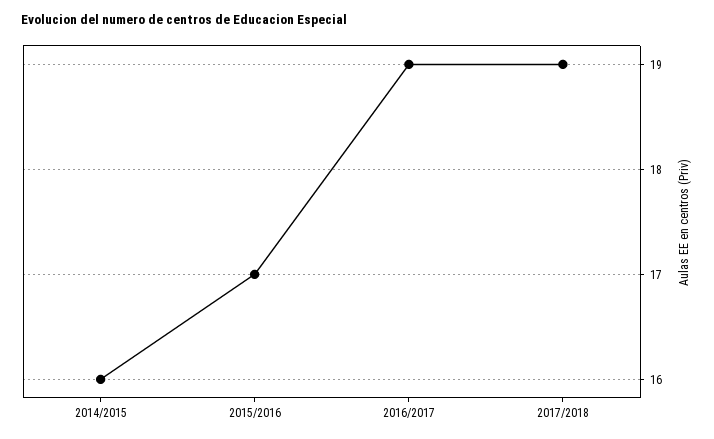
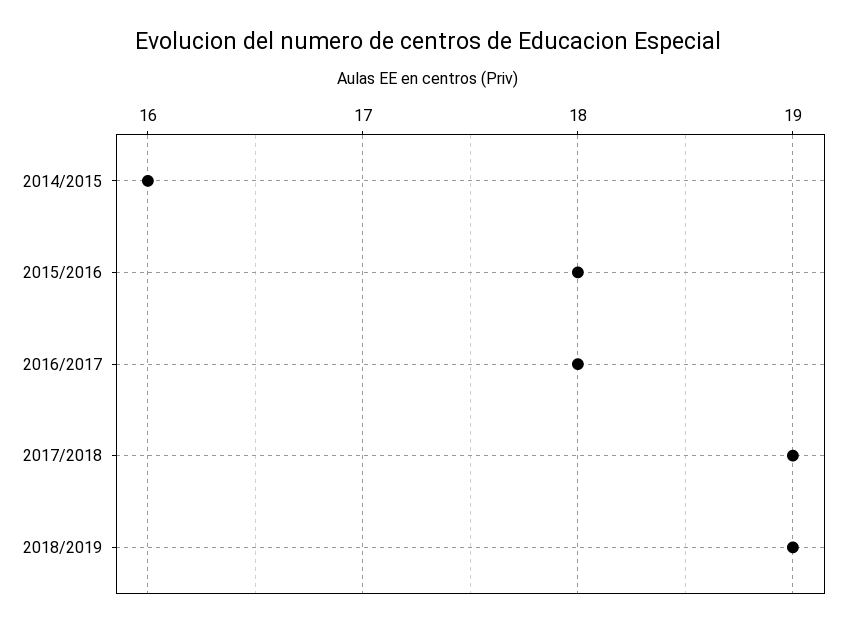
2015/2016: 17 -> 18
2016/2017: 19 -> 18
2018/2019: none -> 19

